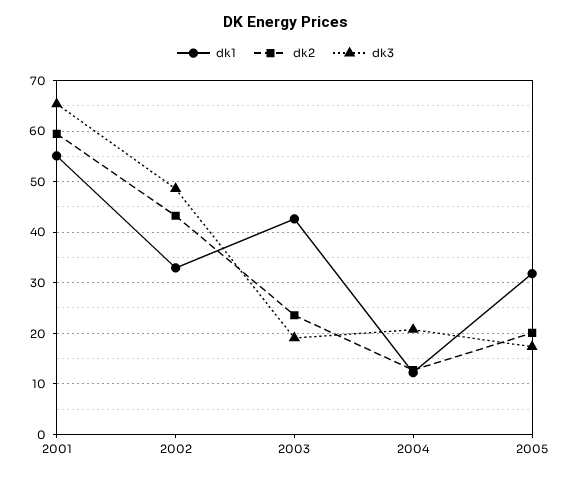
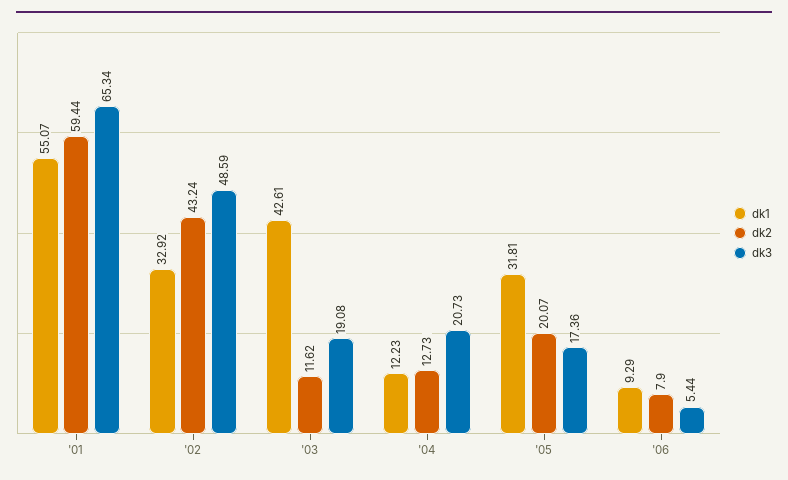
dk2, 2003: 24 -> 11.62
dk1, '06: none -> 9.29
dk2, '06: none -> 7.9
dk3, '06: none -> 5.44

